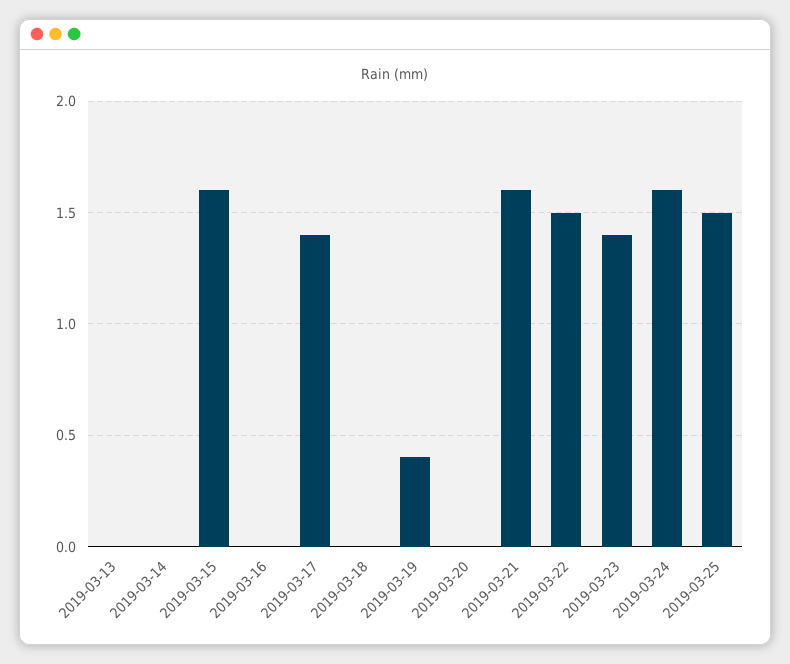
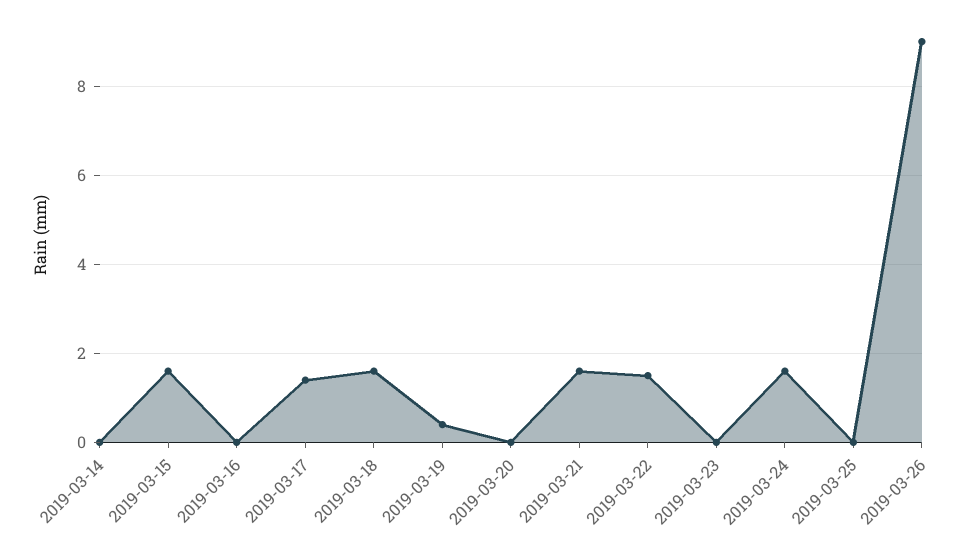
2019-03-13: 0 -> none
2019-03-18: 0 -> 1.5
2019-03-23: 1.4 -> 0
2019-03-25: 1.5 -> 0
2019-03-26: none -> 9

